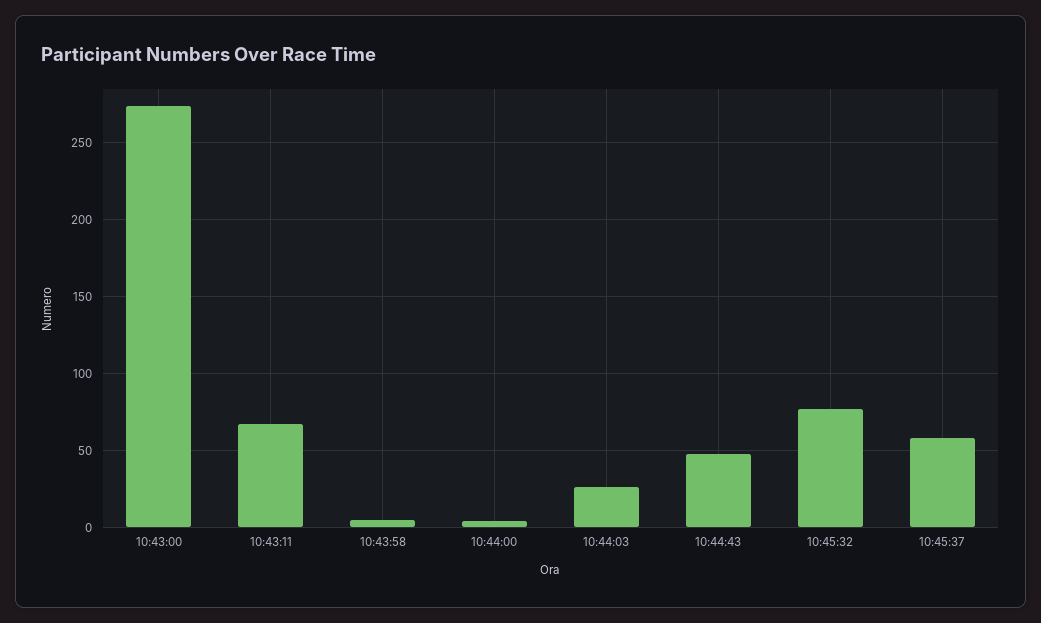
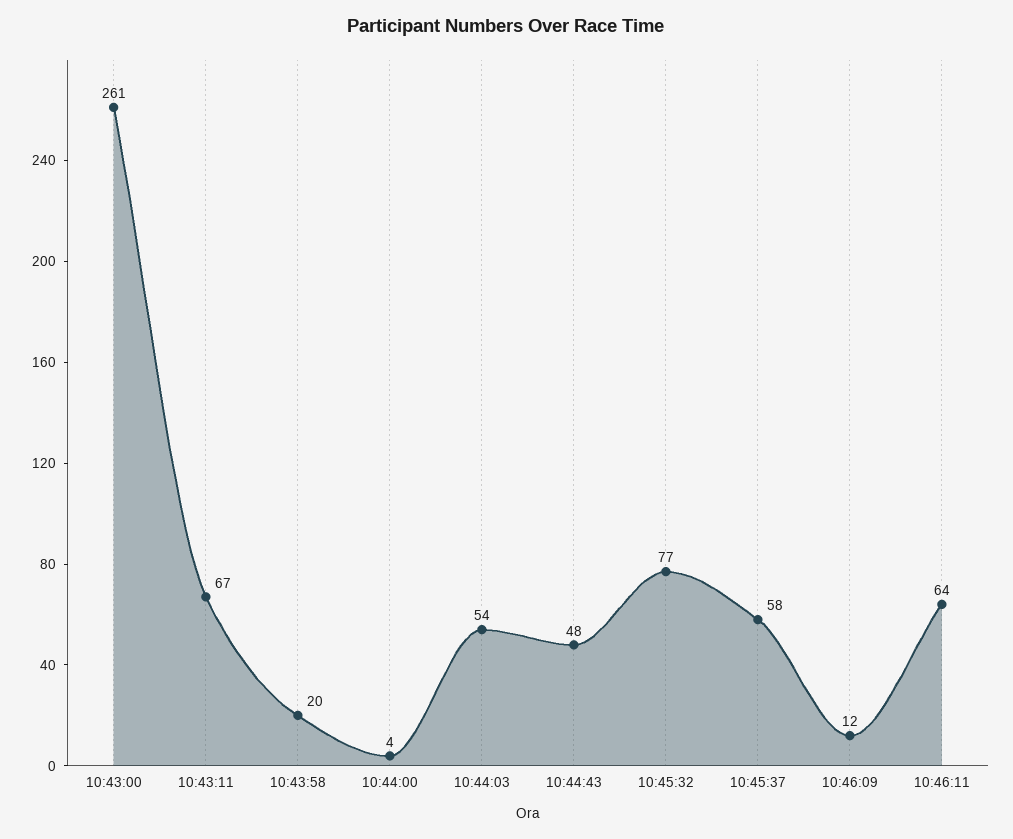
10:43:00: 275 -> 261
10:43:58: 5 -> 20
10:44:03: 25 -> 54
10:46:09: none -> 12
10:46:11: none -> 64

